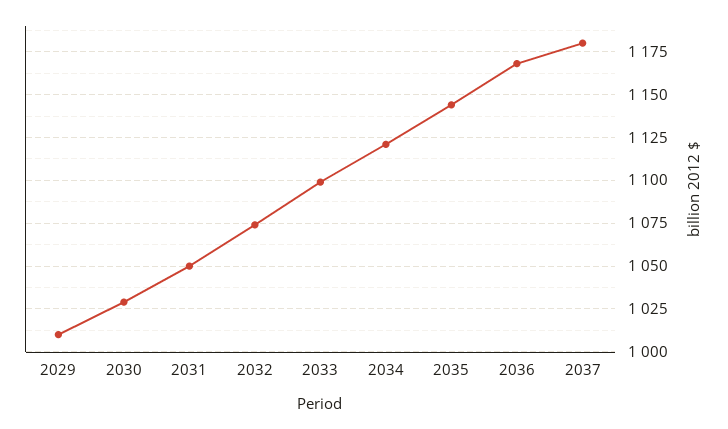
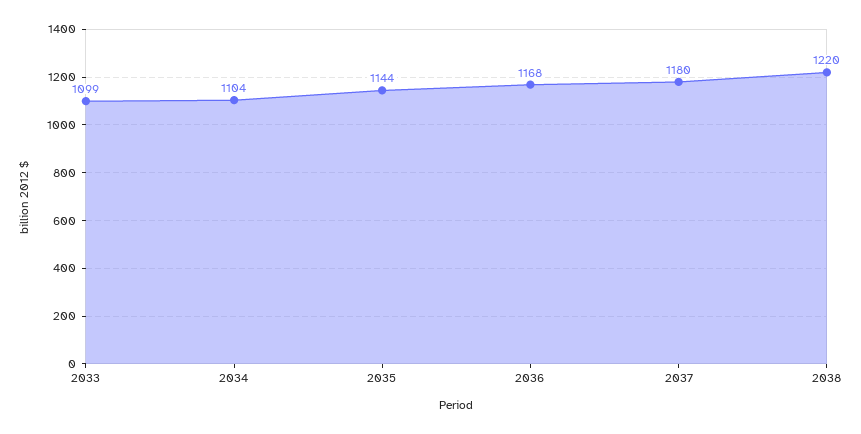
2029: 1010 -> none
2030: 1030 -> none
2031: 1050 -> none
2032: 1075 -> none
2034: 1120 -> 1104
2038: none -> 1220

